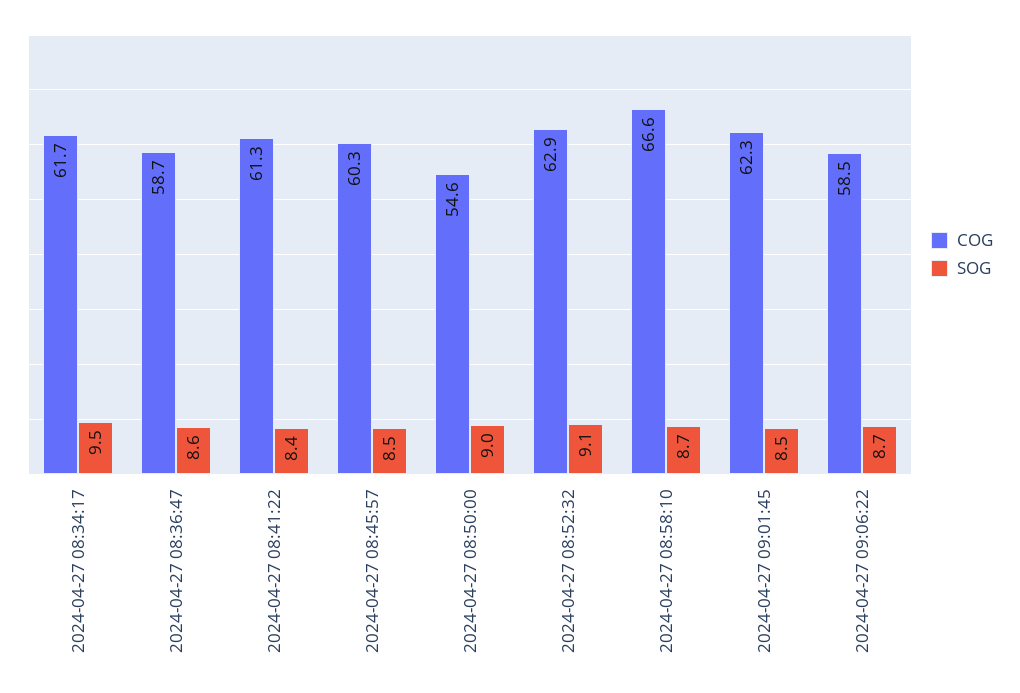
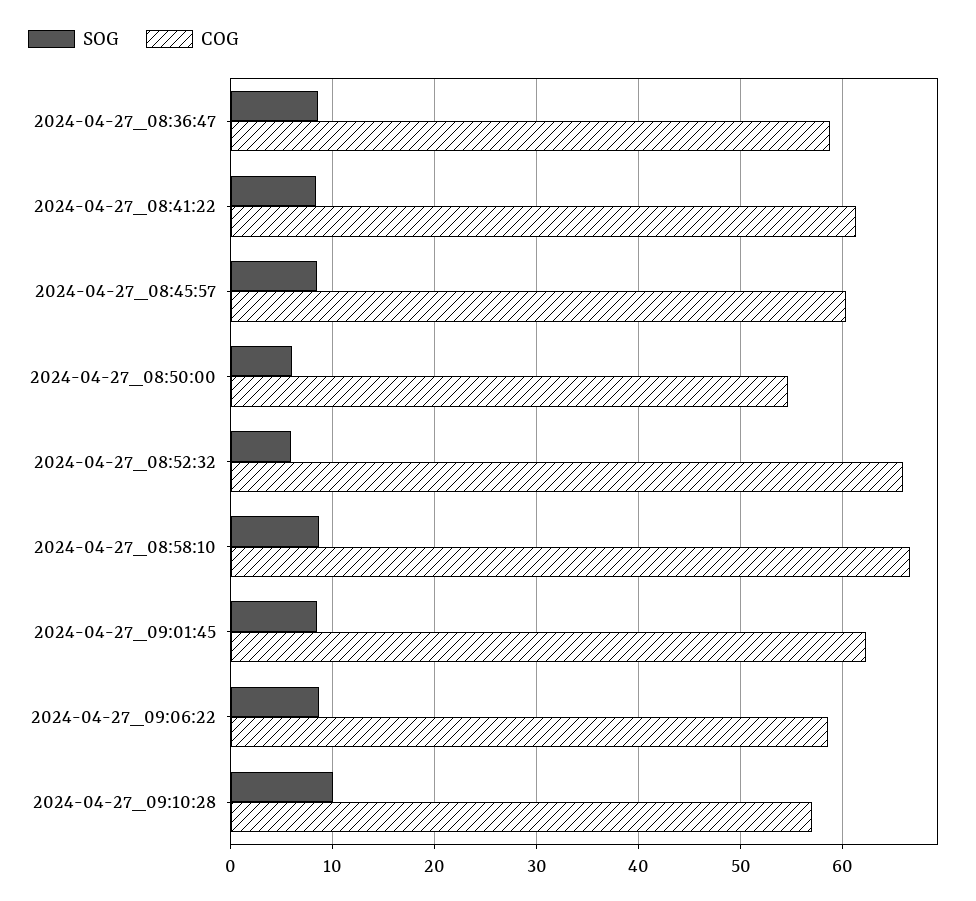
COG, 2024-04-27 08:34:17: 61.7 -> none
SOG, 2024-04-27 08:34:17: 9.5 -> none
SOG, 2024-04-27 08:50:00: 9 -> 6
COG, 2024-04-27 08:52:32: 62.9 -> 66
SOG, 2024-04-27 08:52:32: 9.1 -> 6
SOG, 2024-04-27_09:10:28: none -> 10
COG, 2024-04-27_09:10:28: none -> 57

